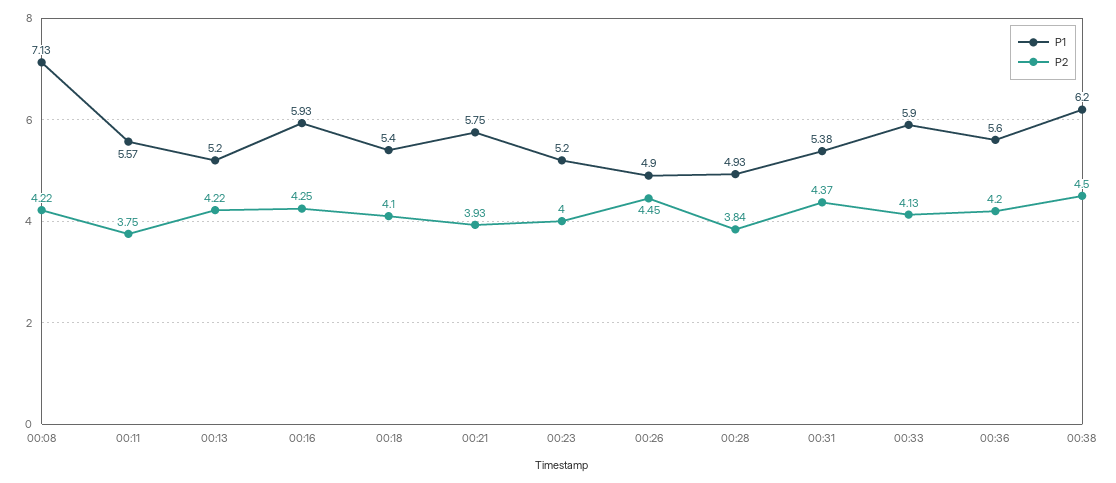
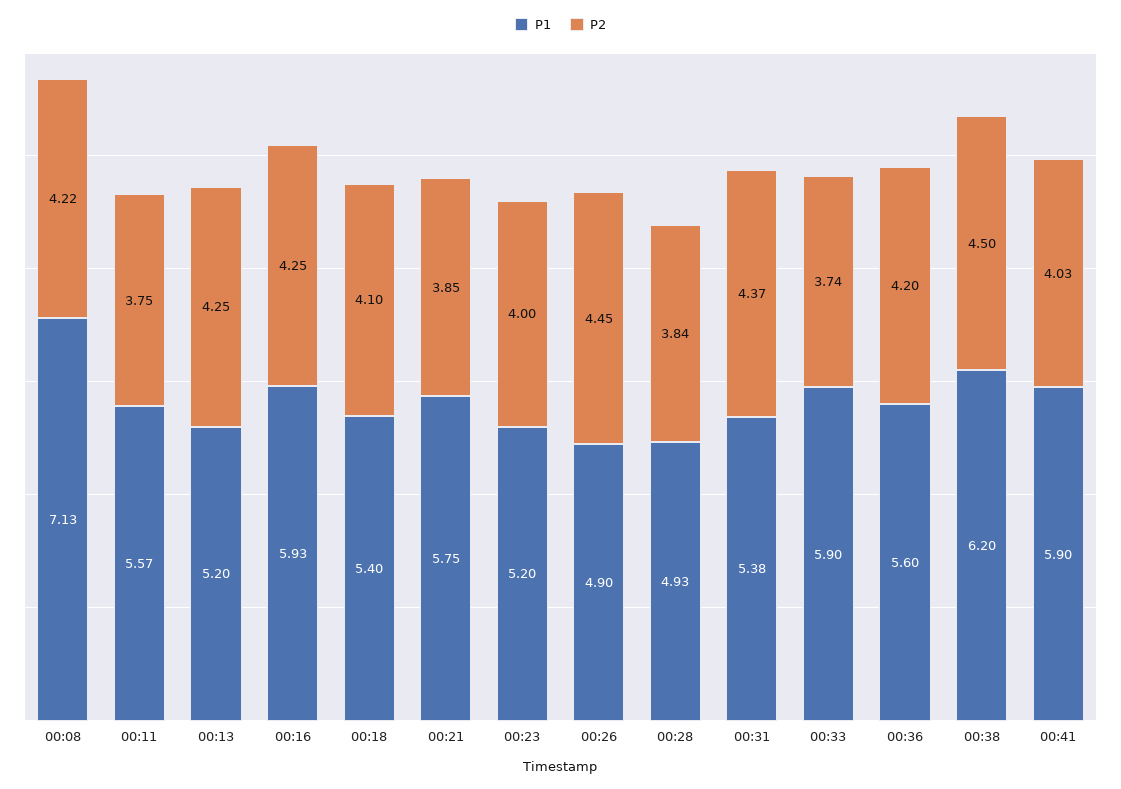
P2, 00:13: 4.22 -> 4.25
P2, 00:21: 3.93 -> 3.85
P2, 00:33: 4.13 -> 3.74
P1, 00:41: none -> 5.9
P2, 00:41: none -> 4.03

